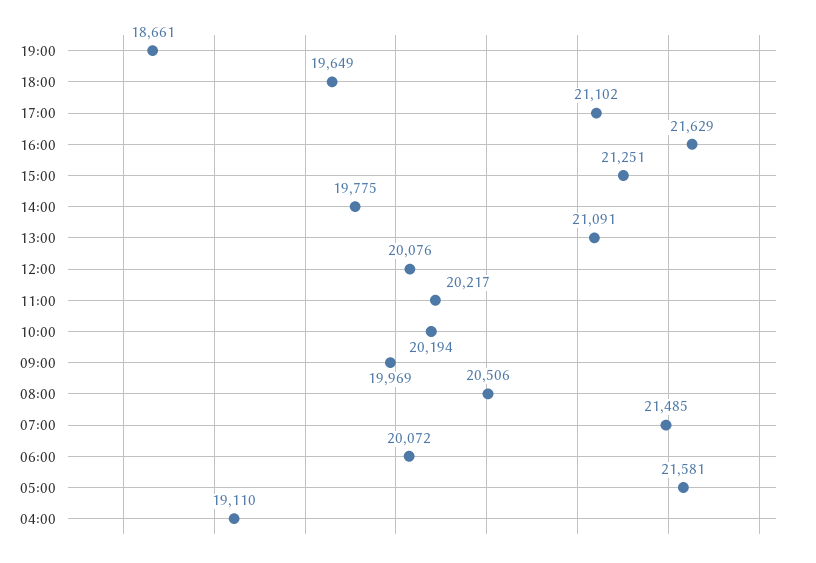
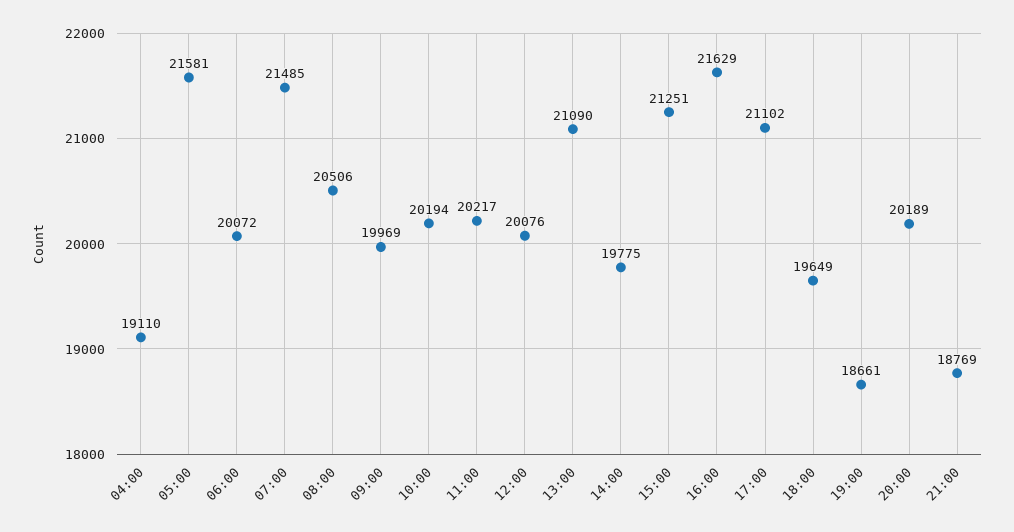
13:00: 21091 -> 21090
20:00: none -> 20189
21:00: none -> 18769

